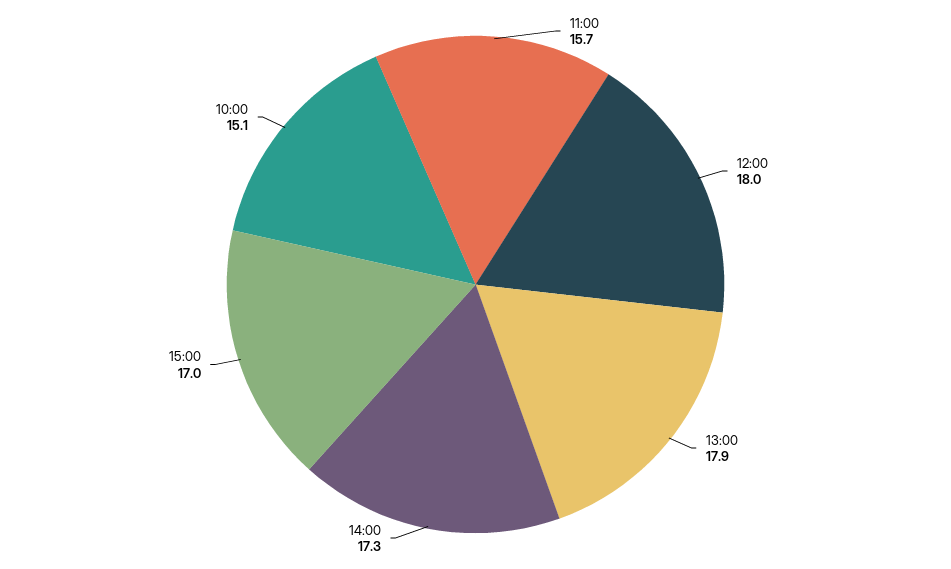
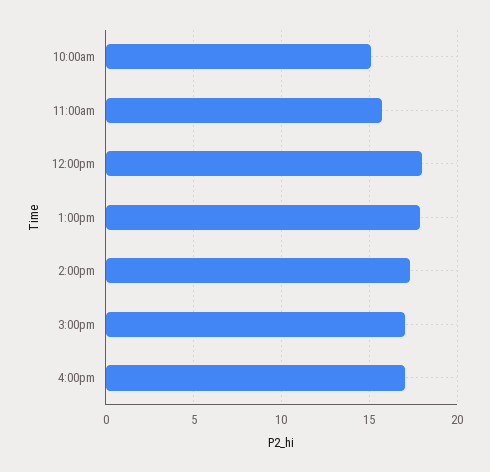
4:00pm: none -> 17

